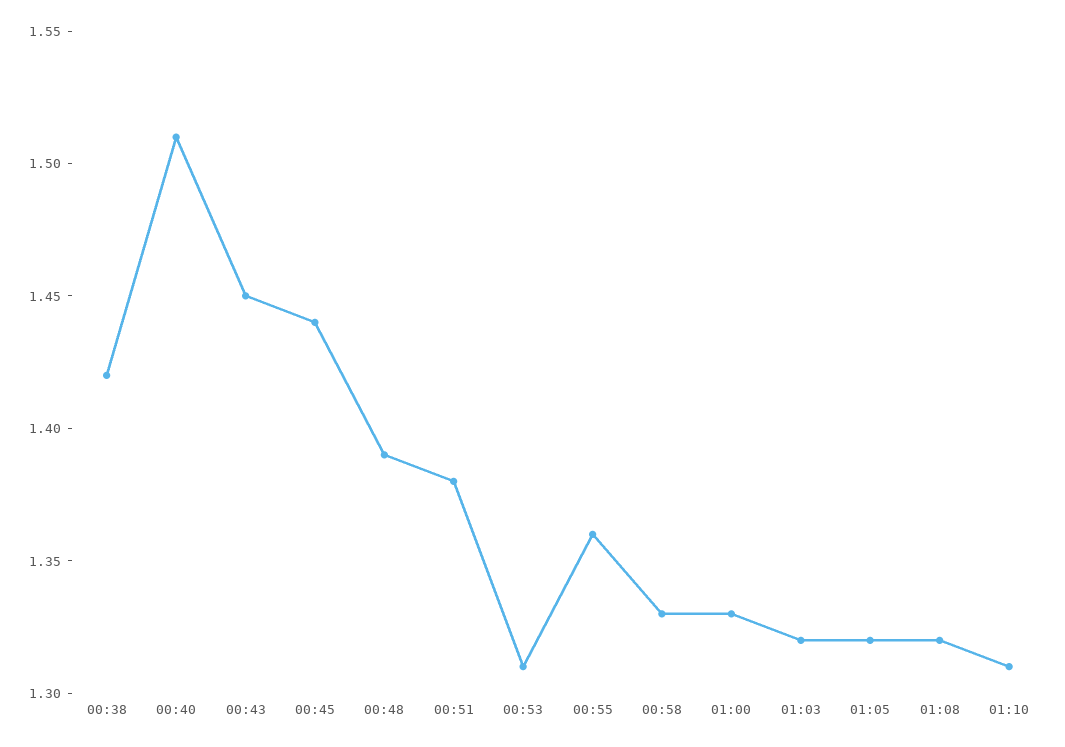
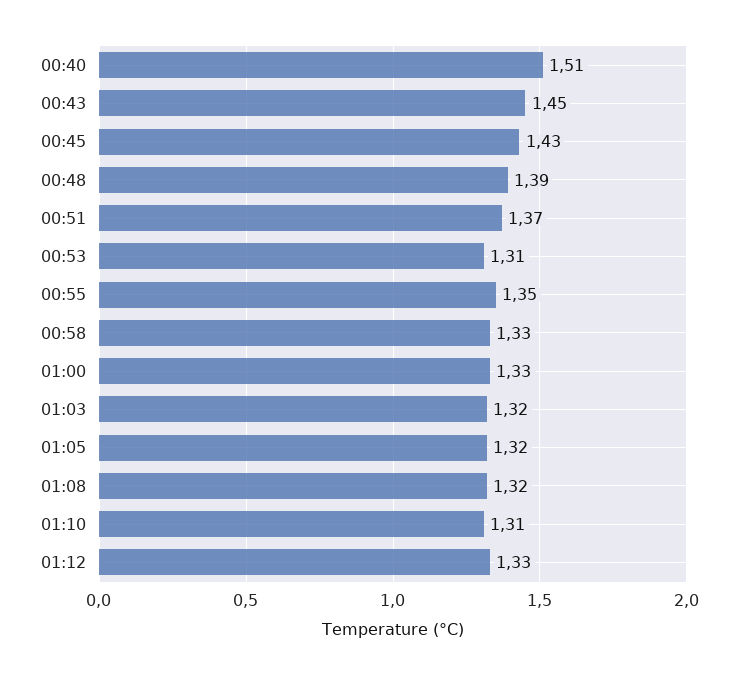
00:38: 1.42 -> none
00:45: 1.44 -> 1.43
00:51: 1.38 -> 1.37
00:55: 1.36 -> 1.35
01:12: none -> 1.33

